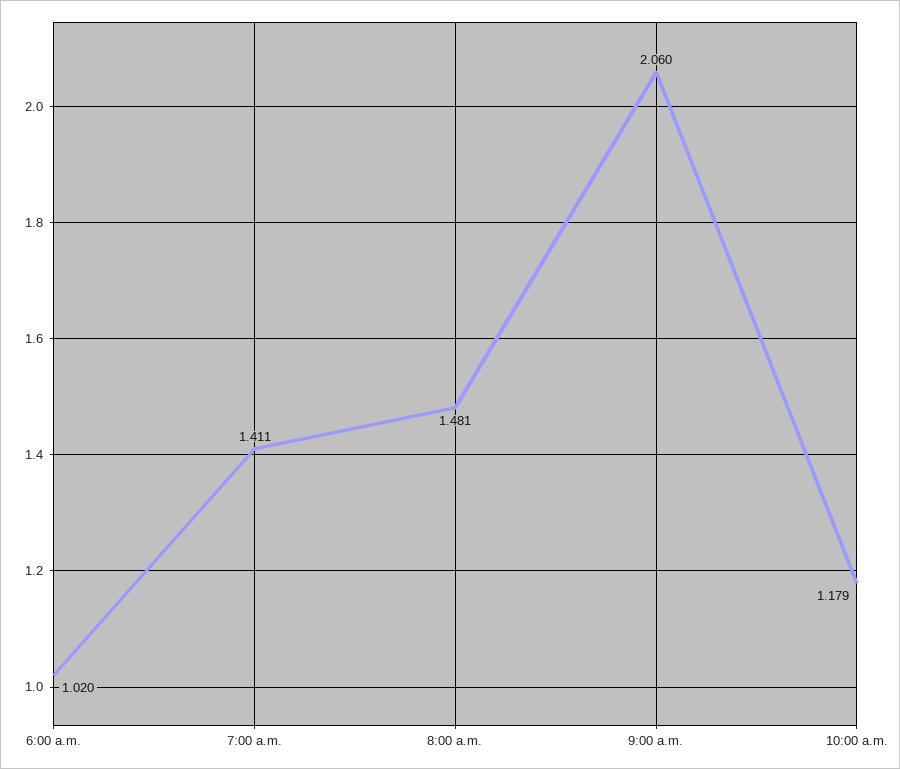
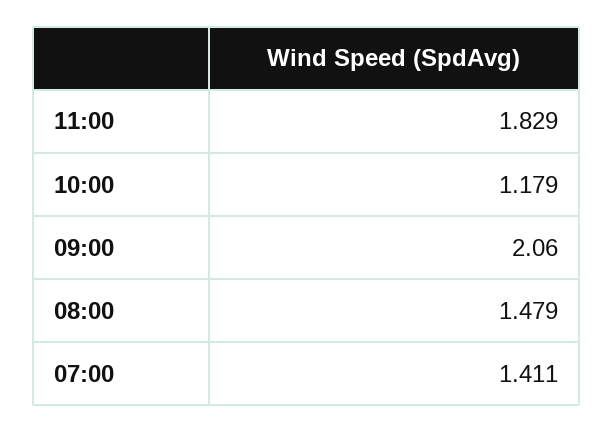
6:00 a.m.: 1.02 -> none
8:00 a.m.: 1.481 -> 1.479
11:00: none -> 1.829

